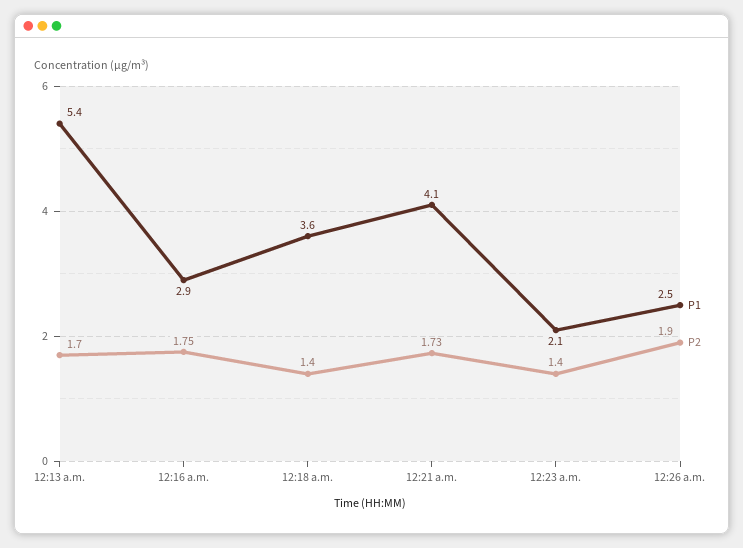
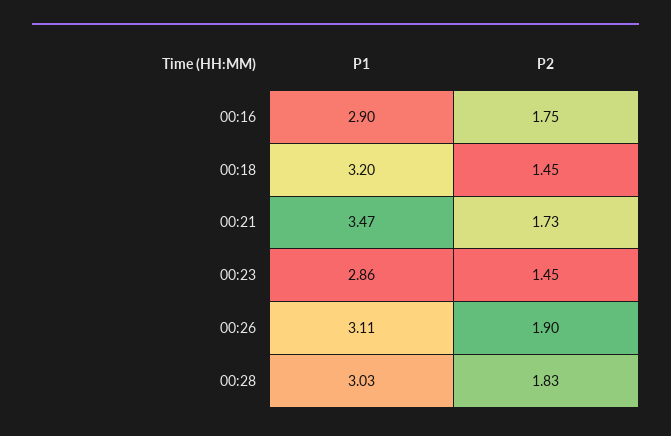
P1, 12:13 a.m.: 5.4 -> none
P2, 12:13 a.m.: 1.7 -> none
P1, 12:18 a.m.: 3.6 -> 3.2
P2, 12:18 a.m.: 1.4 -> 1.45
P1, 12:21 a.m.: 4.1 -> 3.47
P1, 12:23 a.m.: 2.1 -> 2.86
P2, 12:23 a.m.: 1.4 -> 1.45
P1, 12:26 a.m.: 2.5 -> 3.11
P1, 00:28: none -> 3.03
P2, 00:28: none -> 1.83

